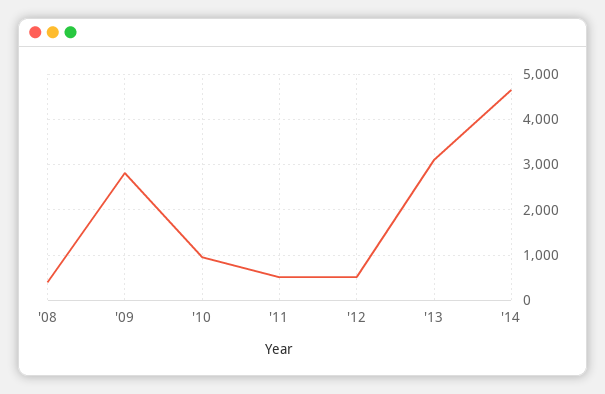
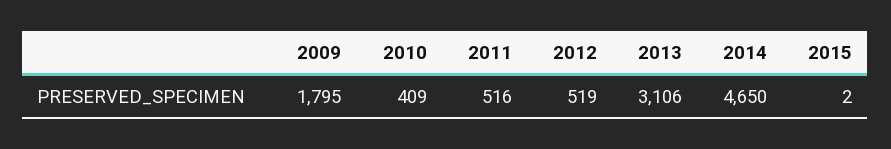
'08: 400 -> none
'09: 2800 -> 1795
'10: 1000 -> 409
2015: none -> 2

